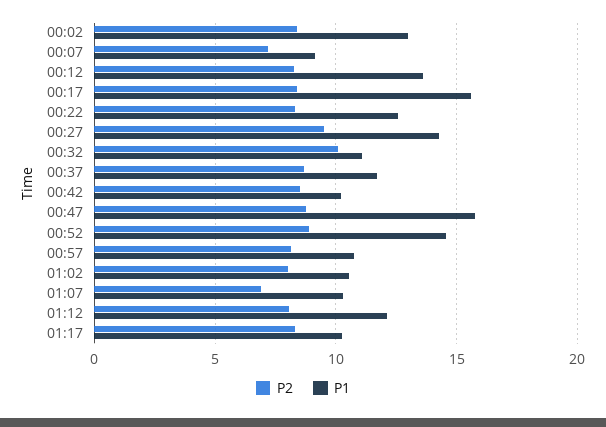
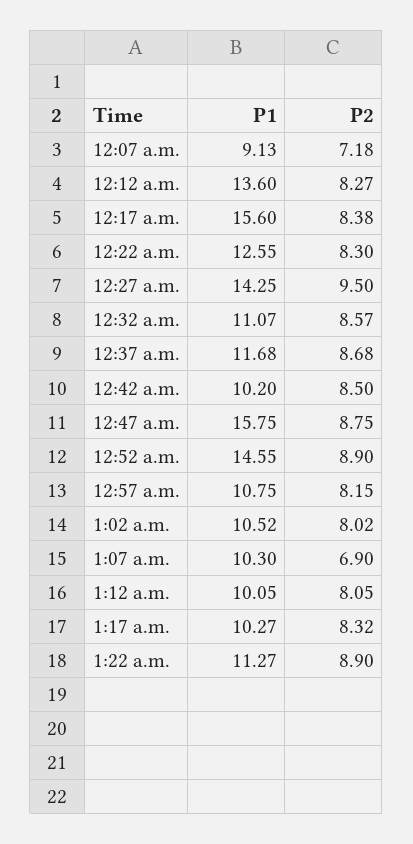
P2, 00:02: 8.5 -> none
P1, 00:02: 13 -> none
P2, 00:32: 10 -> 8.57
P1, 01:12: 12 -> 10.05
P1, 1:22 a.m.: none -> 11.27
P2, 1:22 a.m.: none -> 8.9

